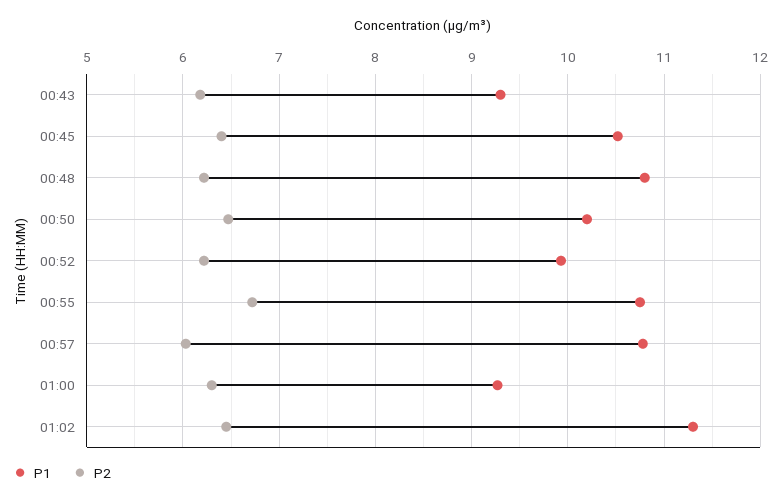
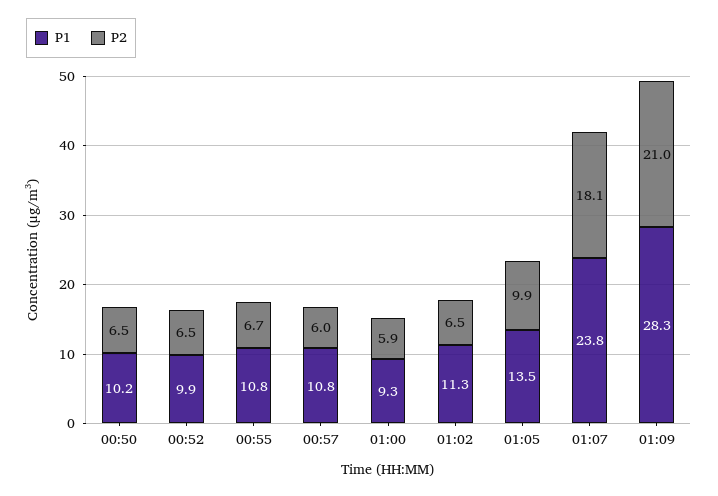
P1, 00:43: 9.3 -> none
P2, 00:43: 6.2 -> none
P1, 00:45: 10.5 -> none
P2, 00:45: 6.4 -> none
P1, 00:48: 10.8 -> none
P2, 00:48: 6.2 -> none
P2, 00:52: 6.2 -> 6.5
P2, 01:00: 6.3 -> 5.9
P1, 01:05: none -> 13.5
P2, 01:05: none -> 9.9
P1, 01:07: none -> 23.8
P2, 01:07: none -> 18.1
P1, 01:09: none -> 28.3
P2, 01:09: none -> 21

